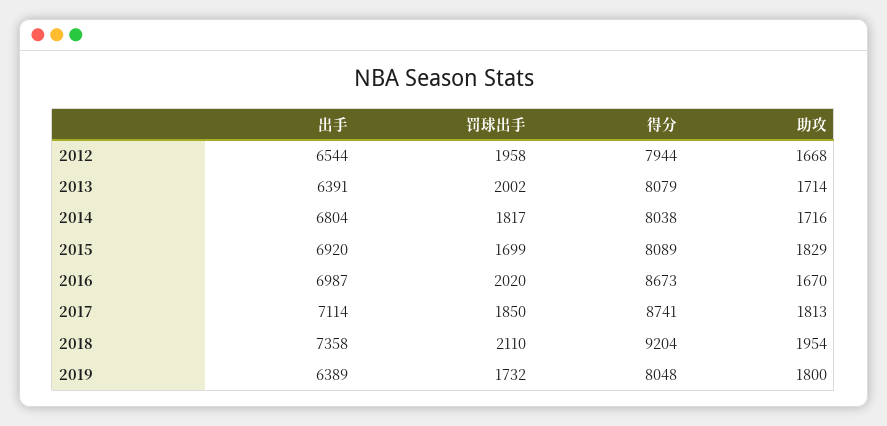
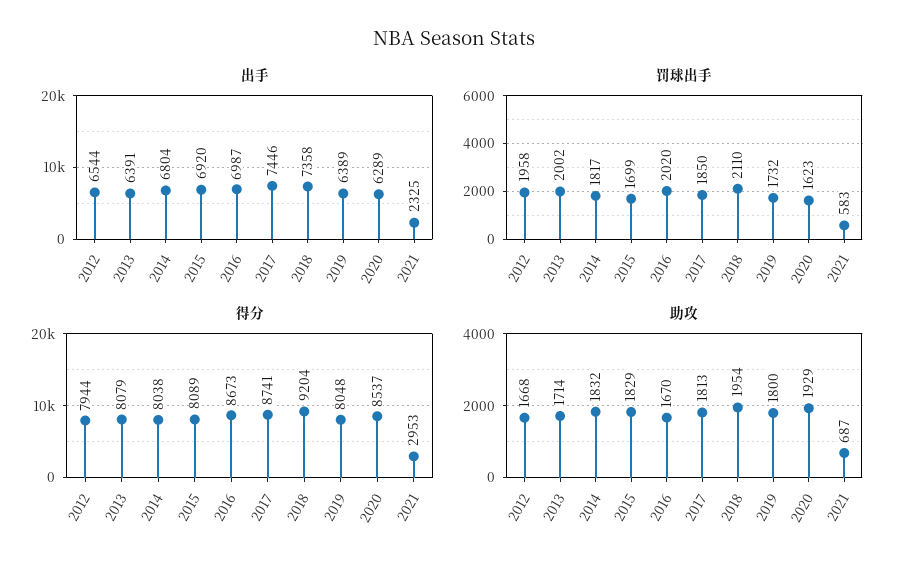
助攻, 2014: 1716 -> 1832
出手, 2017: 7114 -> 7446
出手, 2020: none -> 6289
出手, 2021: none -> 2325
罚球出手, 2020: none -> 1623
罚球出手, 2021: none -> 583
得分, 2020: none -> 8537
得分, 2021: none -> 2953
助攻, 2020: none -> 1929
助攻, 2021: none -> 687

